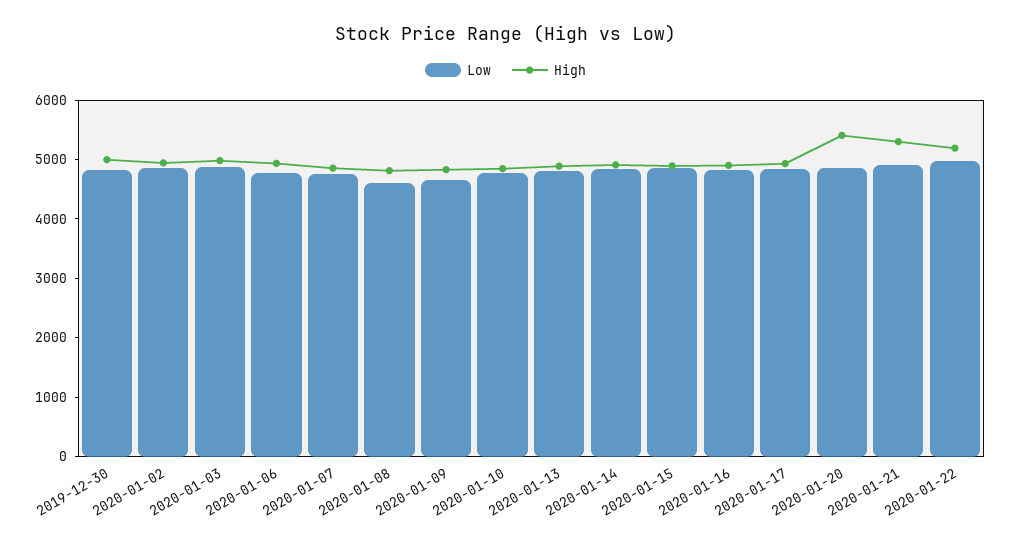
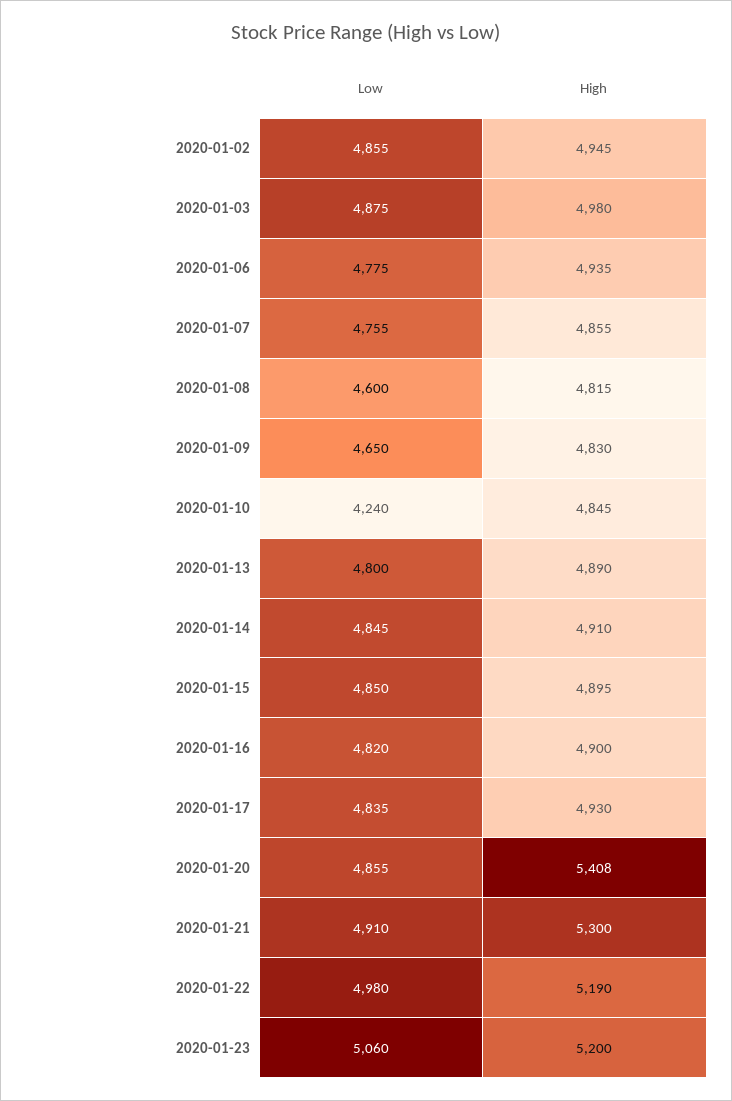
Low, 2019-12-30: 4800 -> none
High, 2019-12-30: 5000 -> none
Low, 2020-01-10: 4800 -> 4240
Low, 2020-01-23: none -> 5060
High, 2020-01-23: none -> 5200

